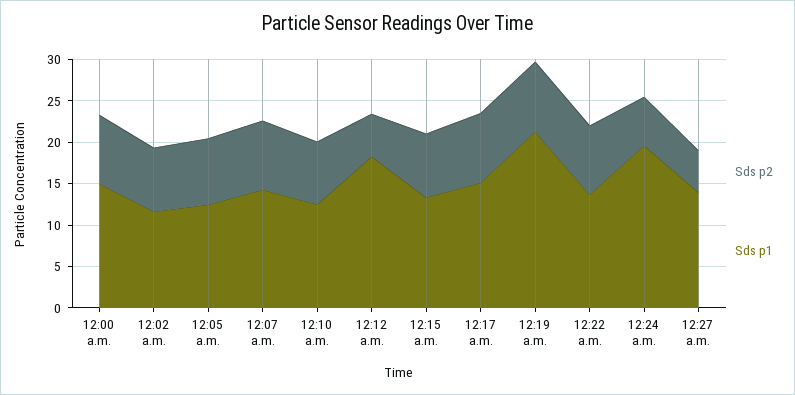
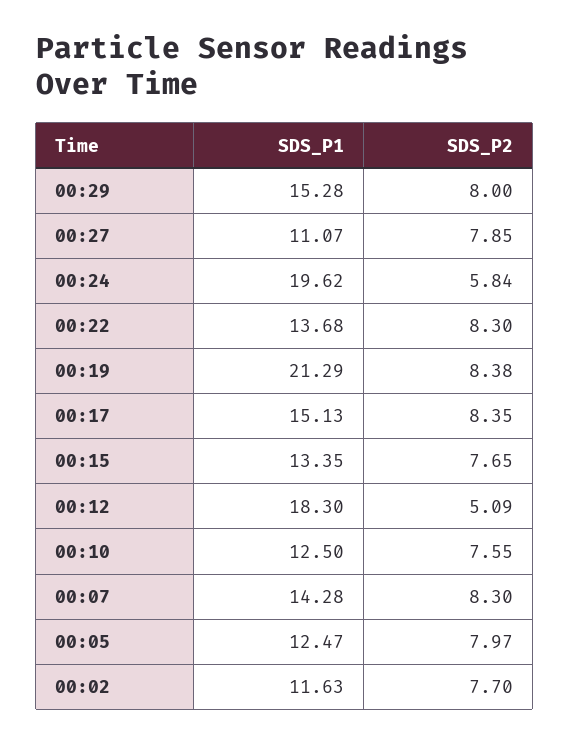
Sds p2, 12:00 a.m.: 8 -> none
Sds p1, 12:00 a.m.: 15 -> none
Sds p2, 12:27 a.m.: 5 -> 7.85
Sds p1, 12:27 a.m.: 14 -> 11.07
Sds p1, 00:29: none -> 15.28
Sds p2, 00:29: none -> 8

